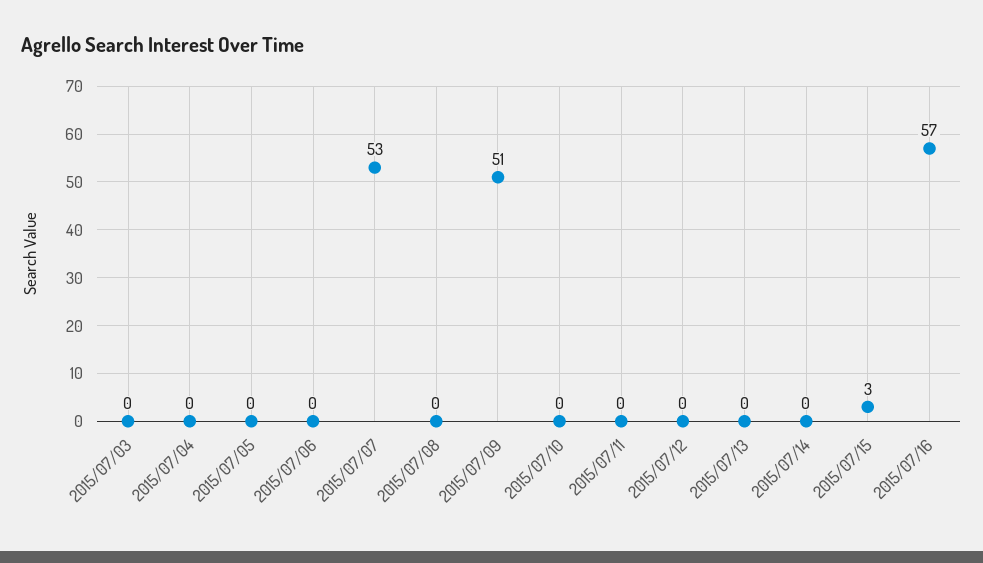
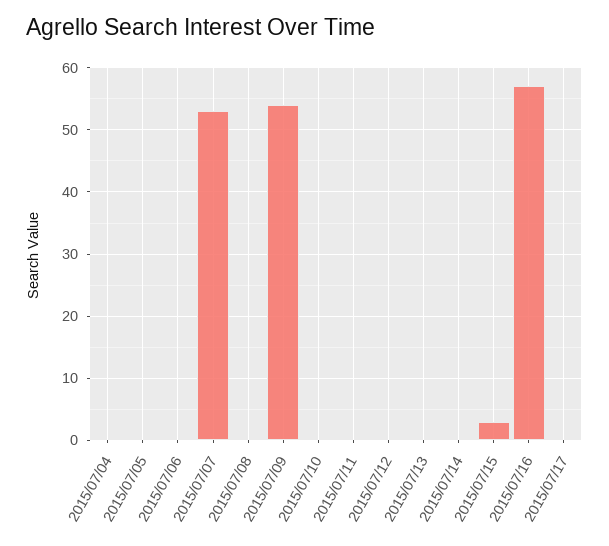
2015/07/03: 0 -> none
2015/07/09: 51 -> 54
2015/07/17: none -> 0

